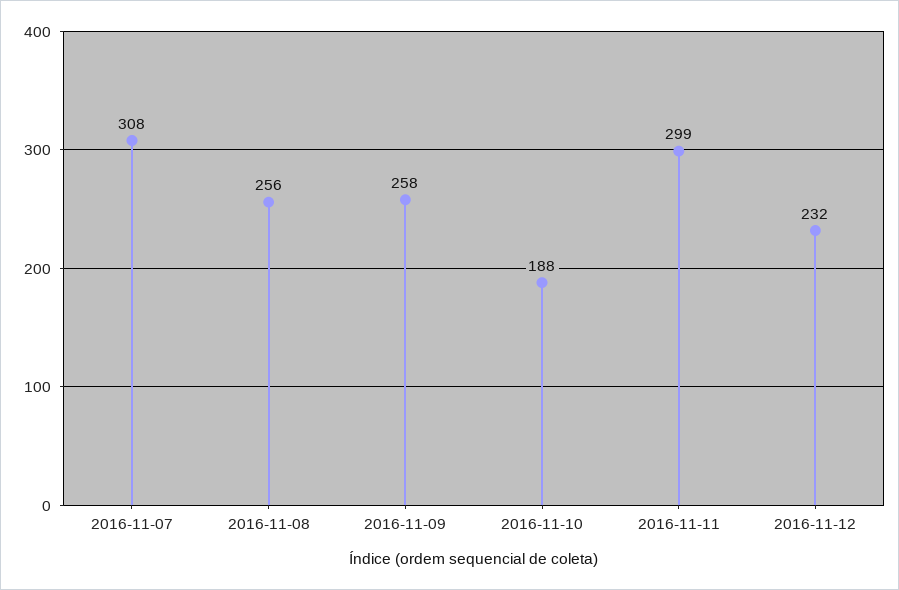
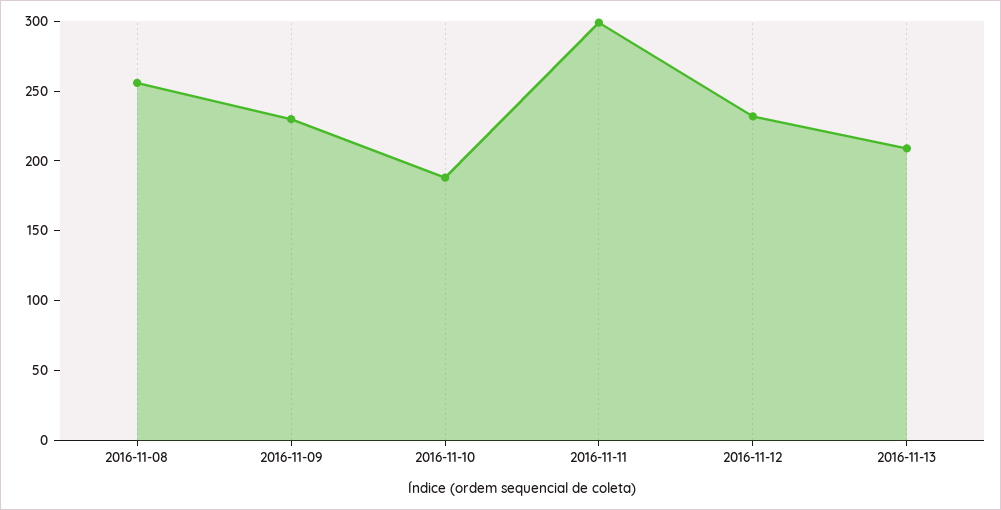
2016-11-07: 308 -> none
2016-11-09: 258 -> 230
2016-11-13: none -> 210

